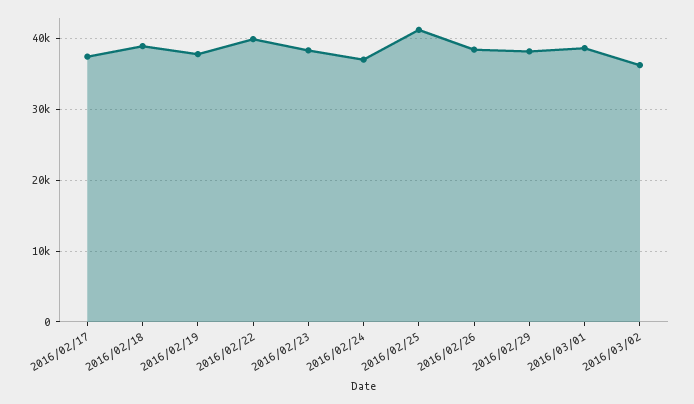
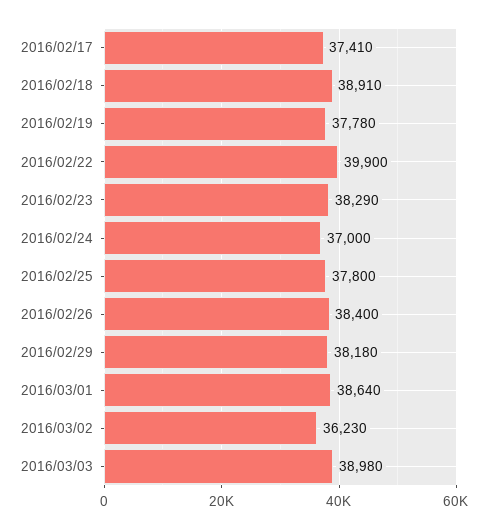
2016/02/25: 41000 -> 37800
2016/03/03: none -> 38980

